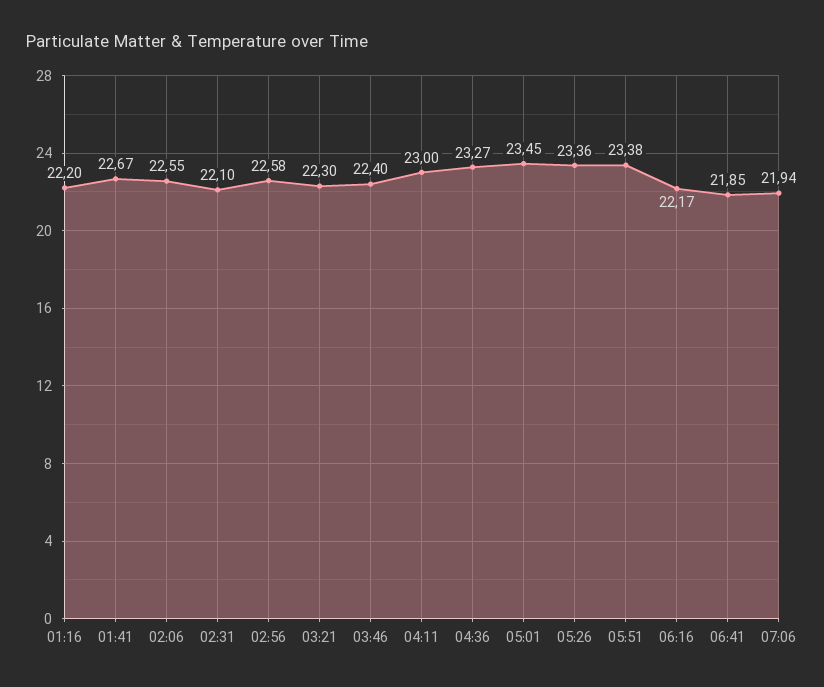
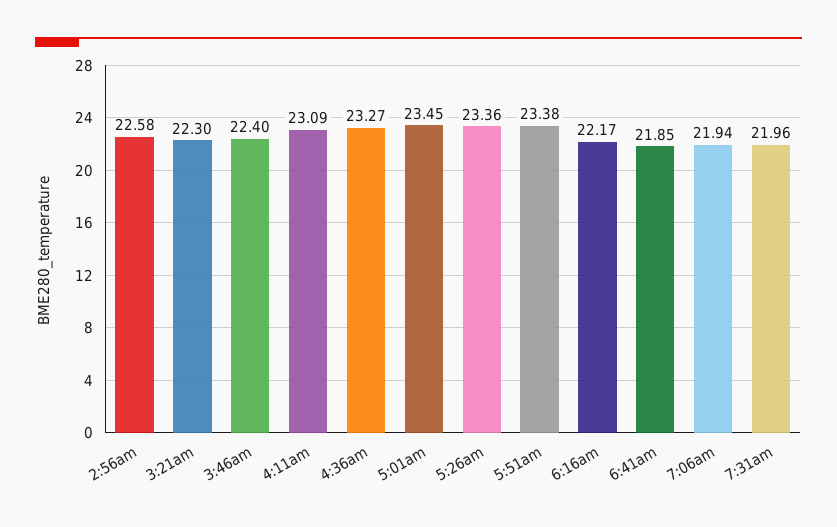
01:16: 22.2 -> none
01:41: 22.67 -> none
02:06: 22.55 -> none
02:31: 22.1 -> none
04:11: 23 -> 23.09
7:31am: none -> 21.96

